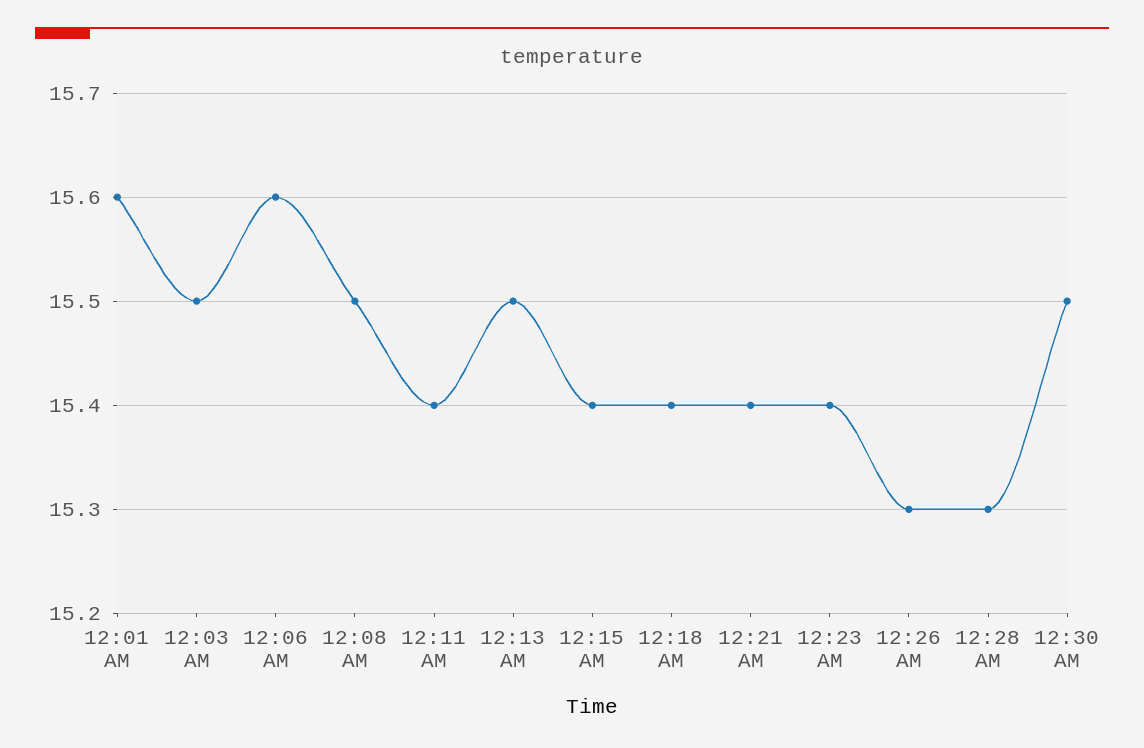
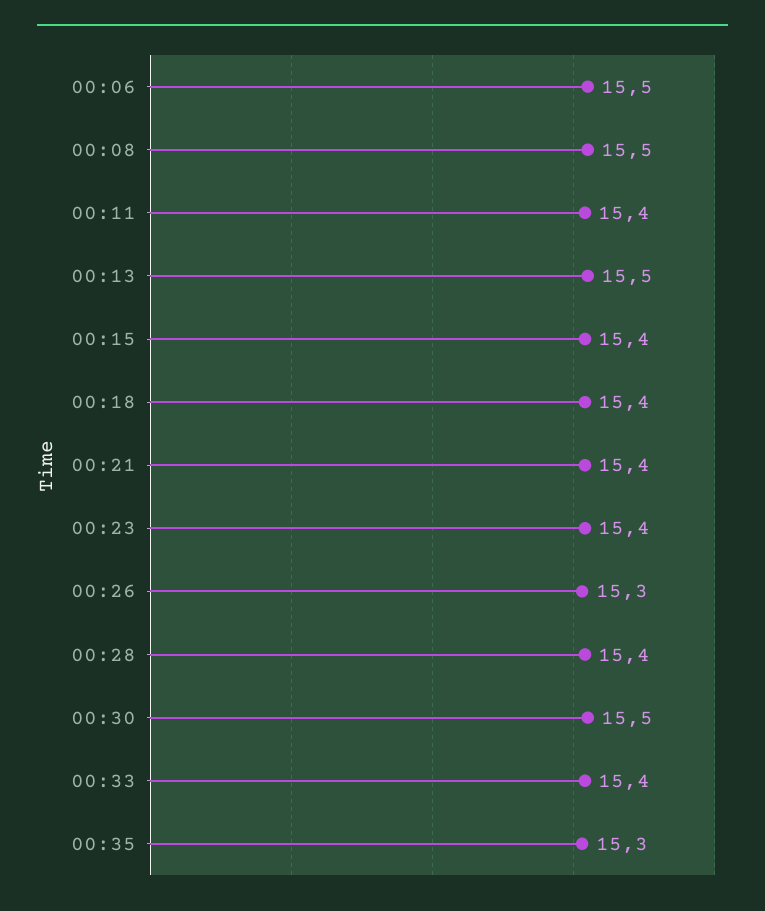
12:01 AM: 15.6 -> none
12:03 AM: 15.5 -> none
12:06 AM: 15.6 -> 15.5
12:28 AM: 15.3 -> 15.4
00:33: none -> 15.4
00:35: none -> 15.3

